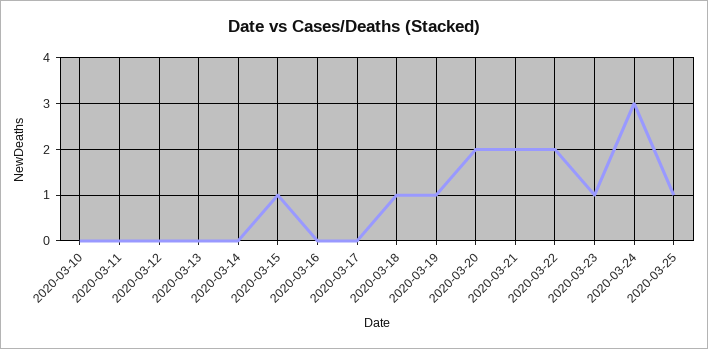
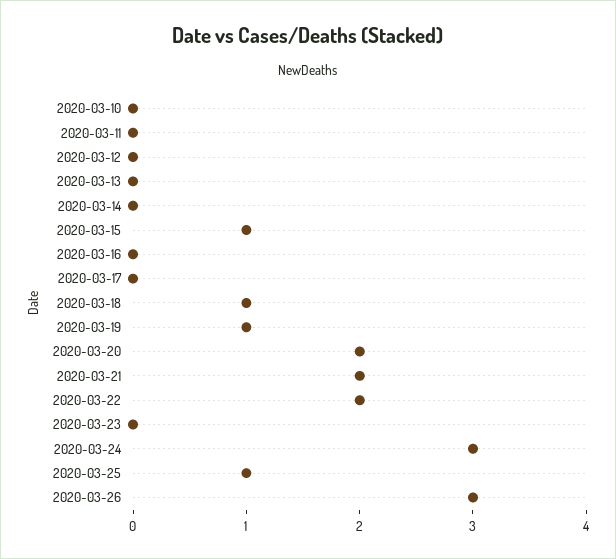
2020-03-23: 1 -> 0
2020-03-26: none -> 3

